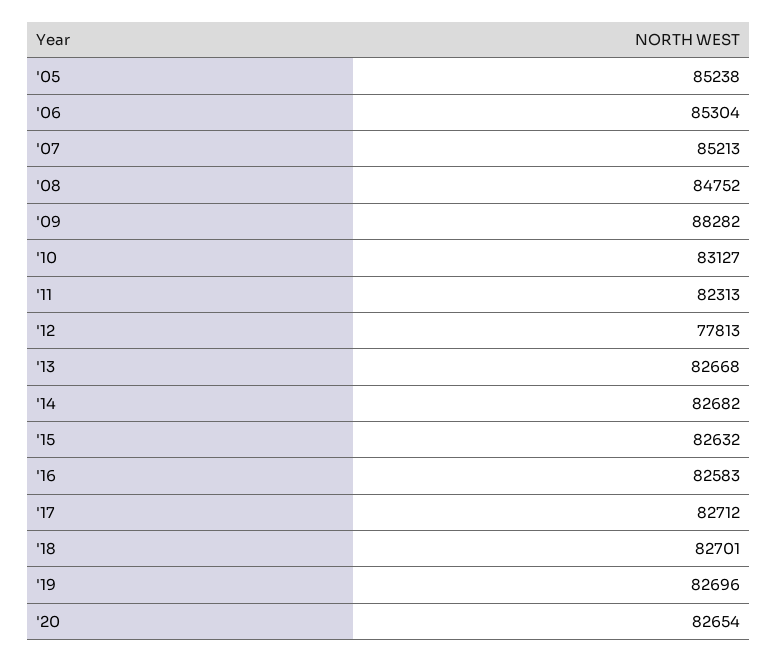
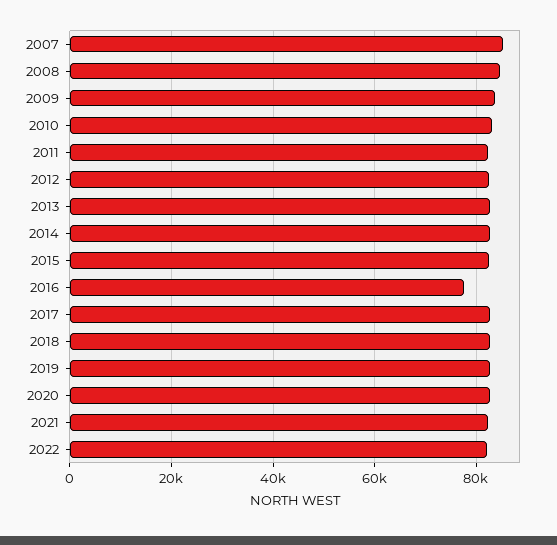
'05: 85238 -> none
'06: 85304 -> none
'09: 88282 -> 84000
'12: 77813 -> 82000
'16: 82583 -> 78000
2021: none -> 82000
2022: none -> 82000

